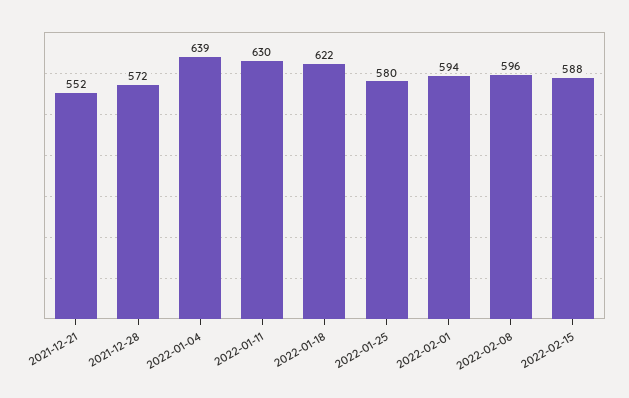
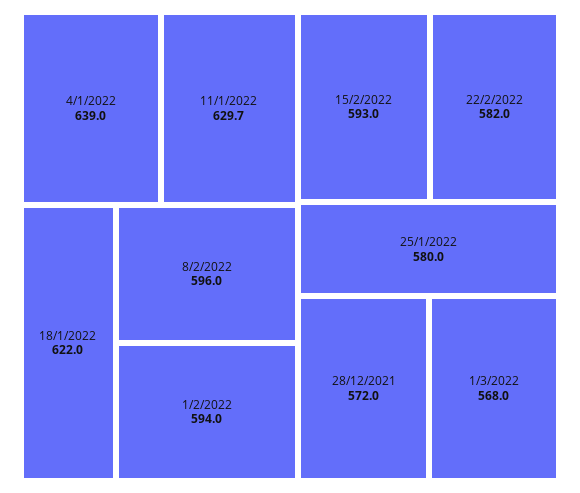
2021-12-21: 552 -> none
2022-02-15: 588 -> 593
22/2/2022: none -> 582
1/3/2022: none -> 568

